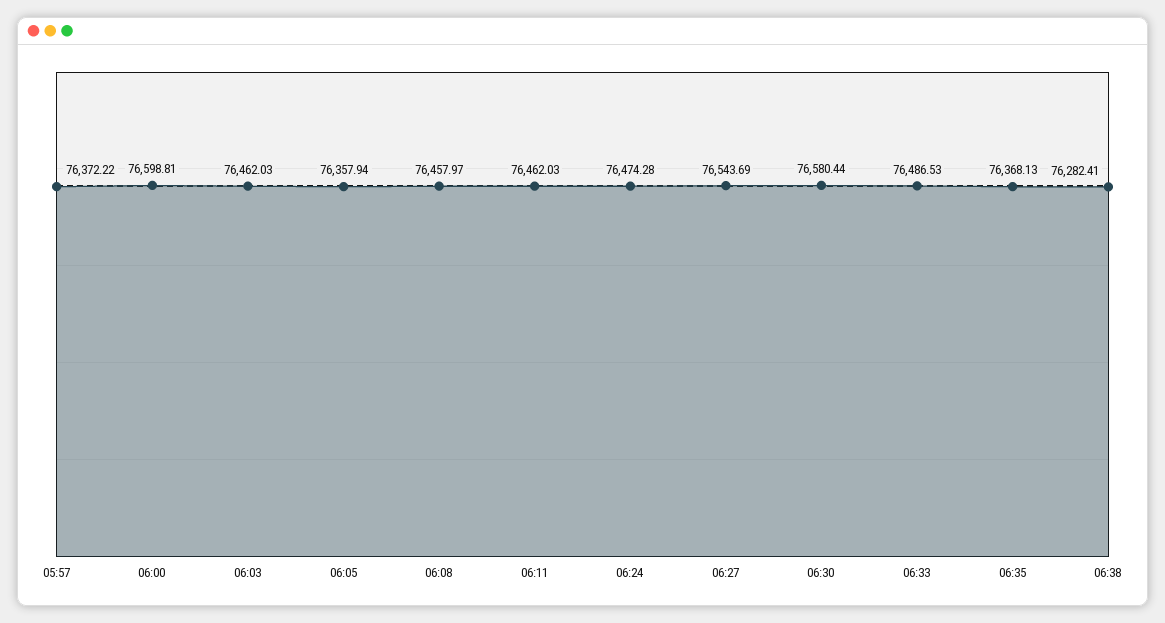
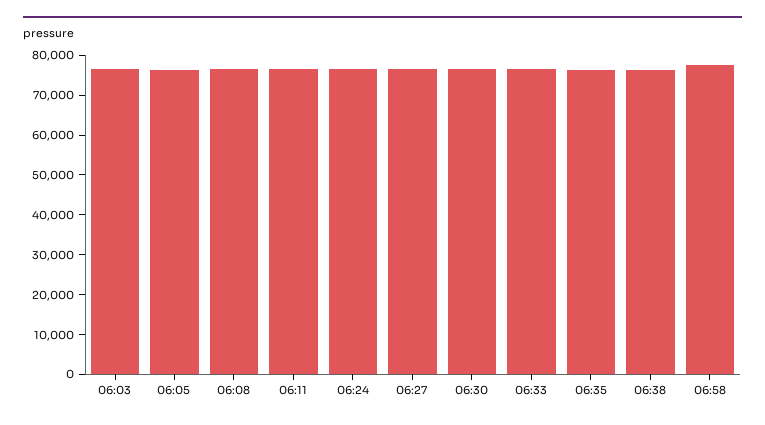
05:57: 76372.22 -> none
06:00: 76598.81 -> none
06:58: none -> 77500

